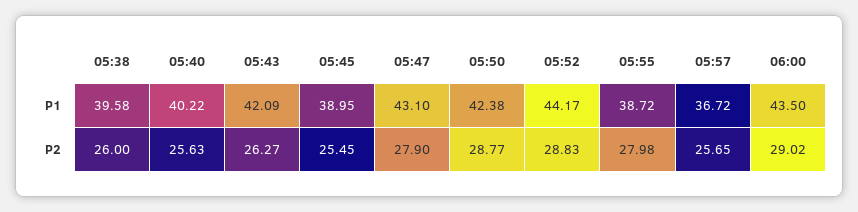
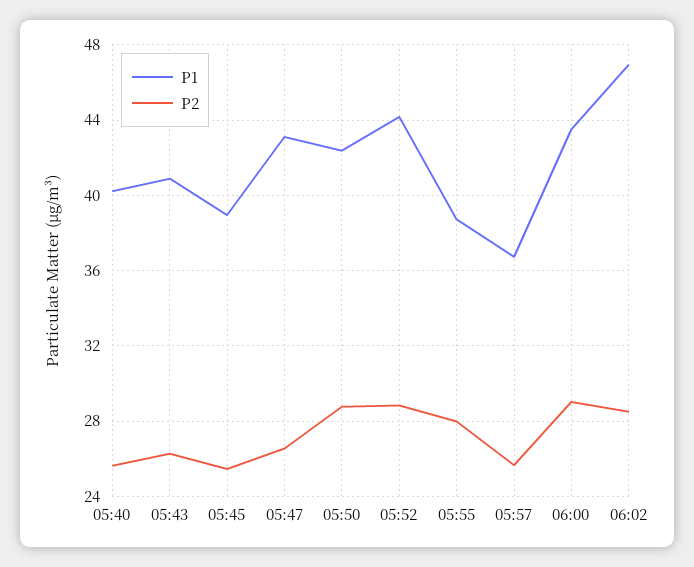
P1, 05:38: 39.58 -> none
P1, 05:43: 42.09 -> 41
P2, 05:38: 26 -> none
P2, 05:47: 27.9 -> 26.5
P1, 06:02: none -> 47
P2, 06:02: none -> 28.5

